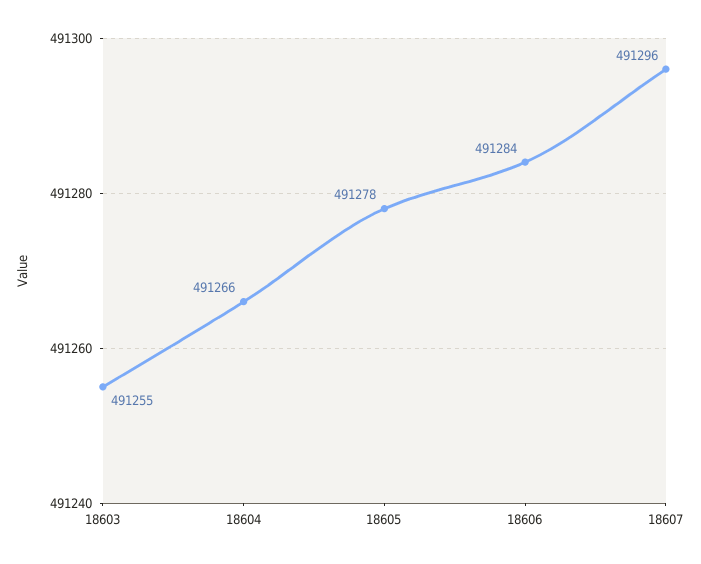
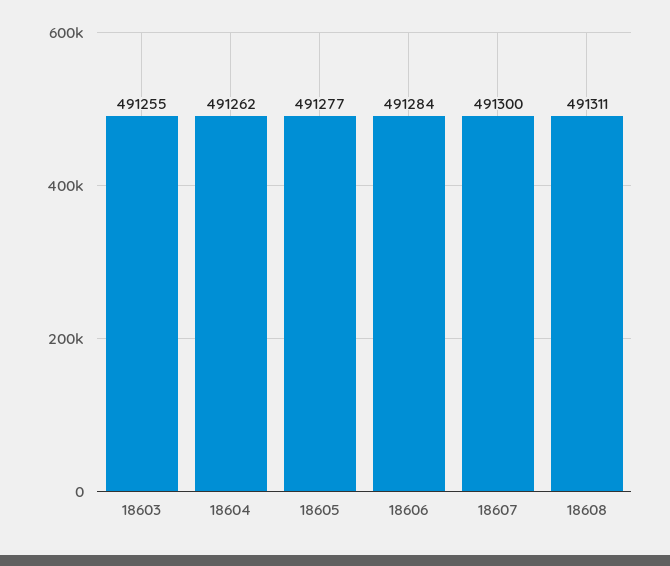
18604: 491266 -> 491262
18605: 491278 -> 491277
18607: 491296 -> 491300
18608: none -> 491311

